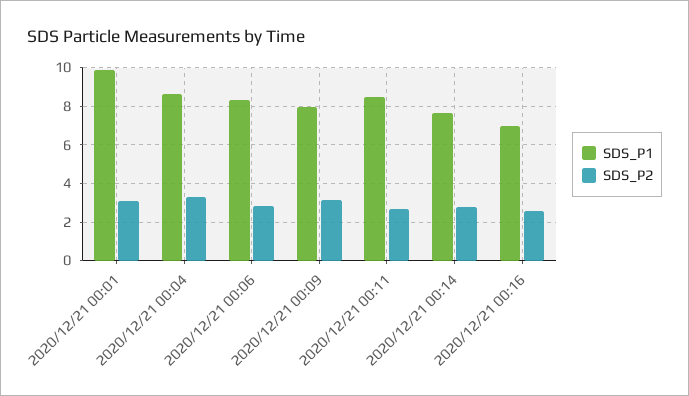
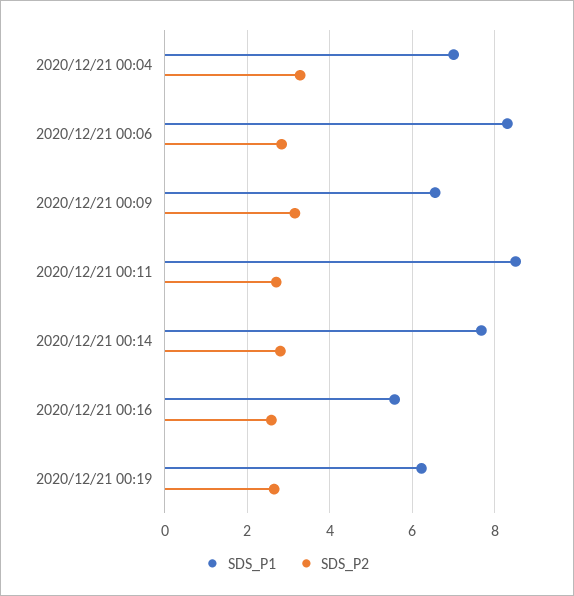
SDS_P1, 2020/12/21 00:01: 10 -> none
SDS_P2, 2020/12/21 00:01: 3 -> none
SDS_P1, 2020/12/21 00:04: 8.5 -> 7
SDS_P1, 2020/12/21 00:09: 8 -> 6.6
SDS_P1, 2020/12/21 00:16: 7 -> 5.6
SDS_P1, 2020/12/21 00:19: none -> 6.2
SDS_P2, 2020/12/21 00:19: none -> 2.6

